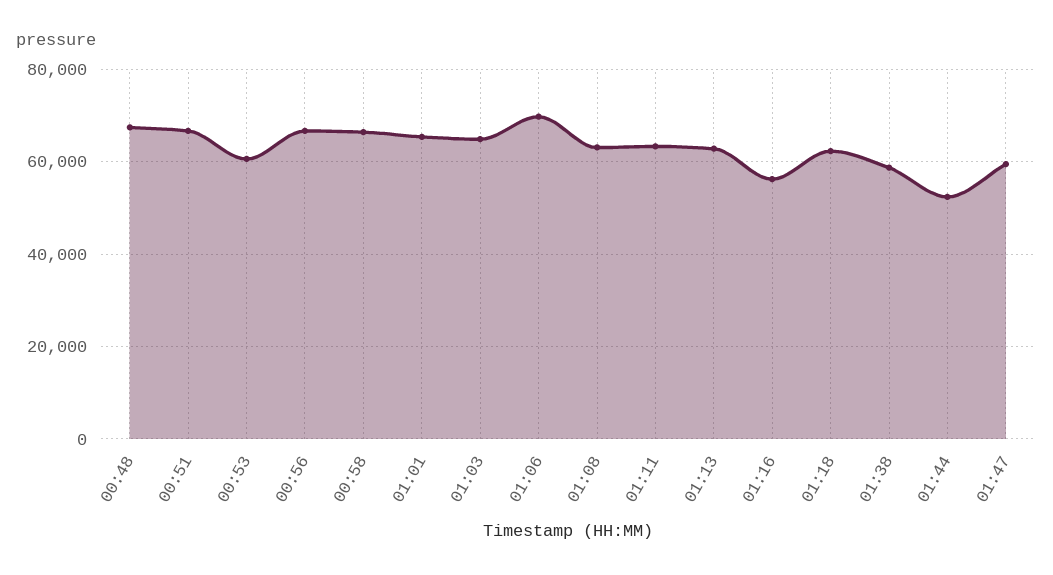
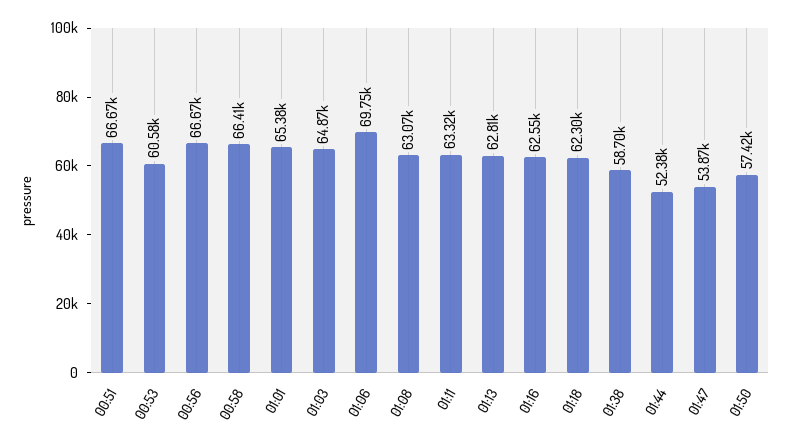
00:48: 68000 -> none
01:16: 56000 -> 62550
01:47: 60000 -> 53870
01:50: none -> 57420

